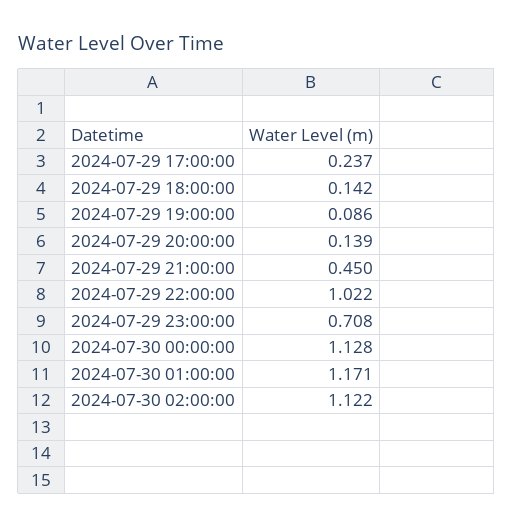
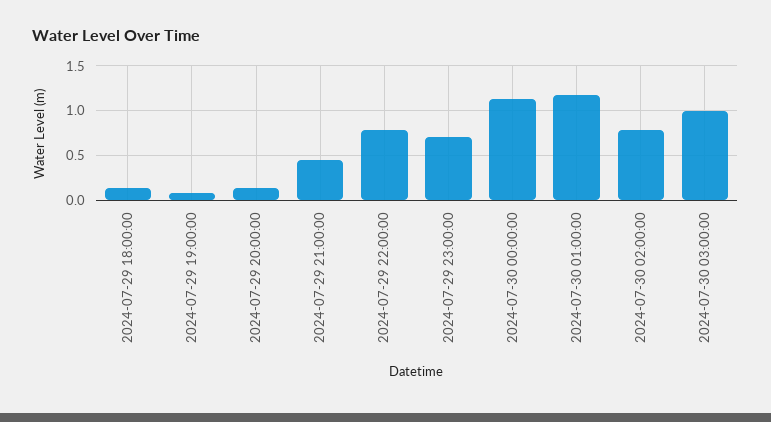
2024-07-29 17:00:00: 0.237 -> none
2024-07-29 22:00:00: 1.022 -> 0.8
2024-07-30 02:00:00: 1.122 -> 0.8
2024-07-30 03:00:00: none -> 1

